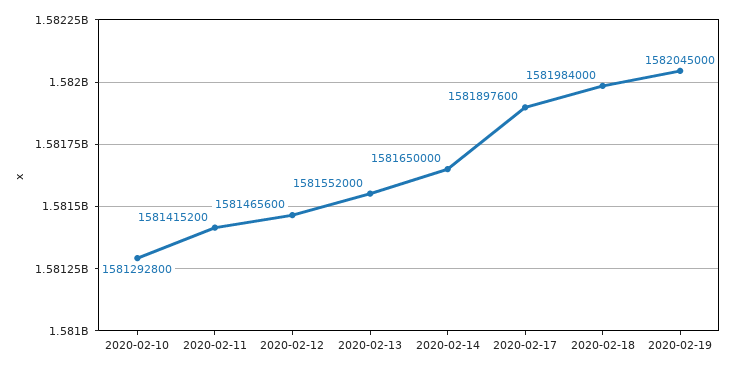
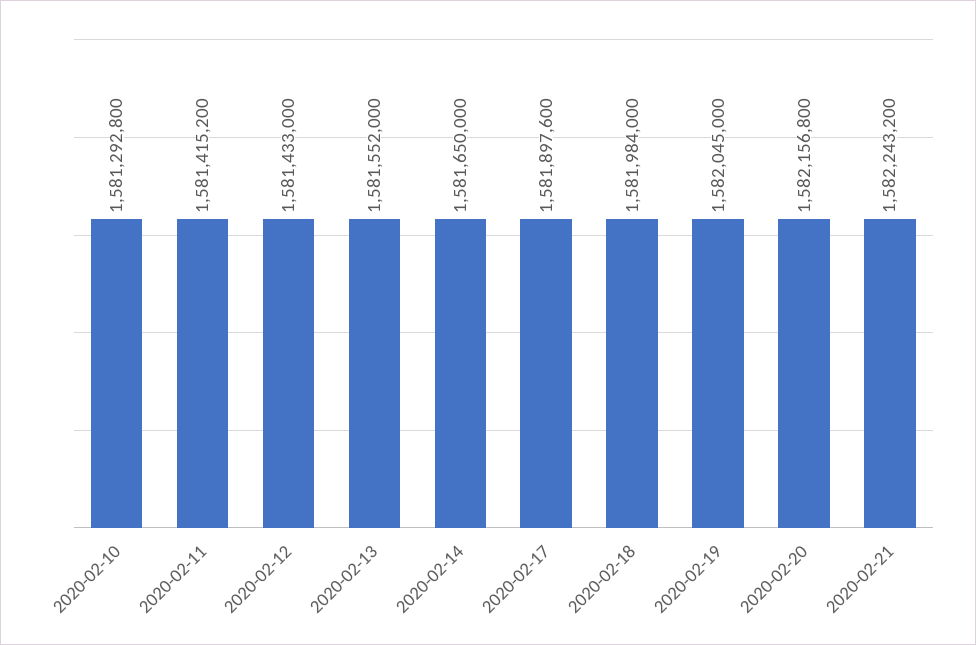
2020-02-12: 1581465600 -> 1581433000
2020-02-20: none -> 1582156800
2020-02-21: none -> 1582243200

